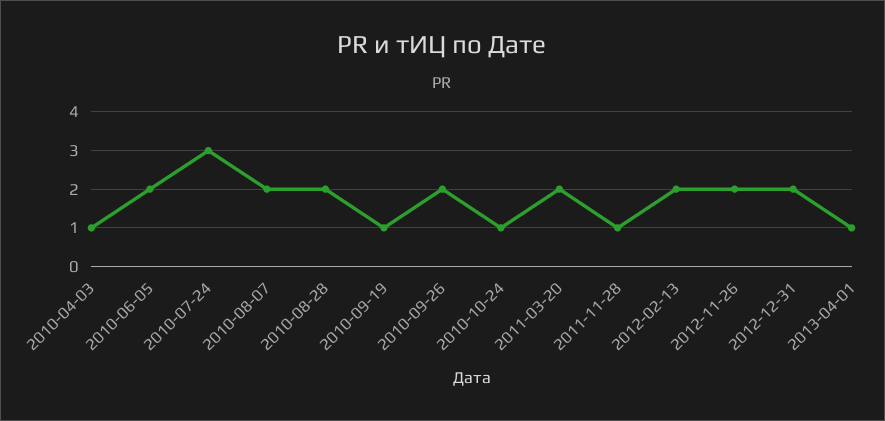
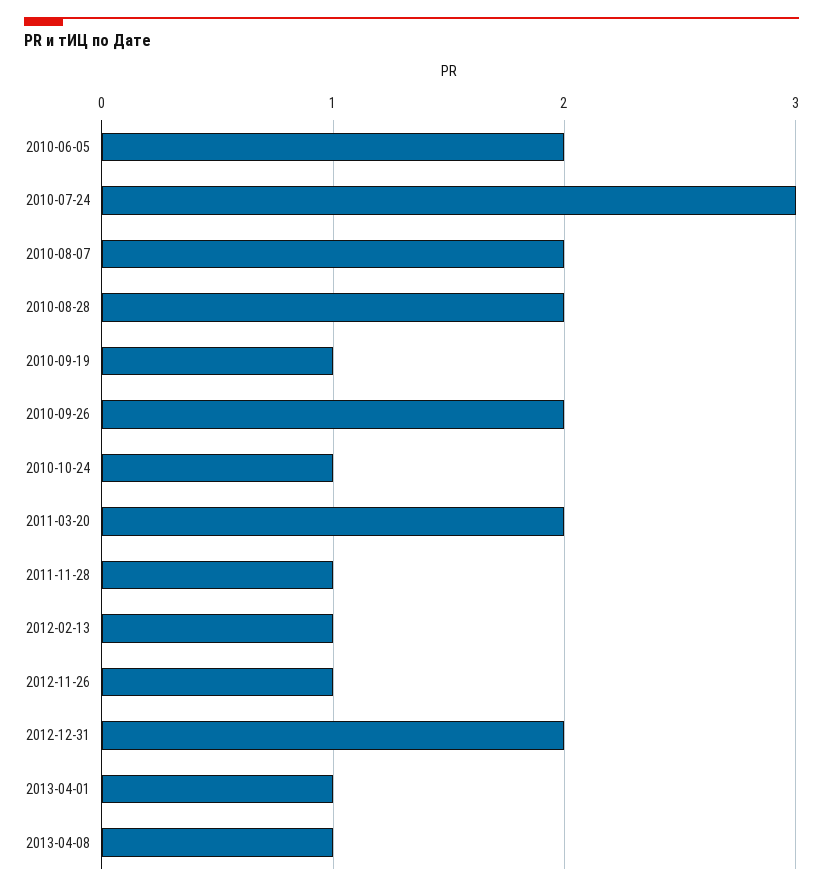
2010-04-03: 1 -> none
2012-02-13: 2 -> 1
2012-11-26: 2 -> 1
2013-04-08: none -> 1

